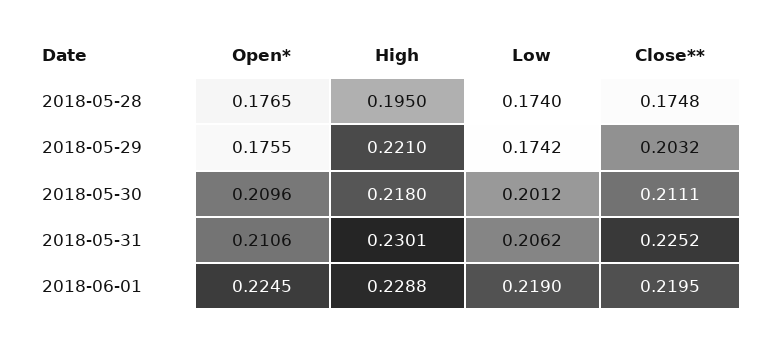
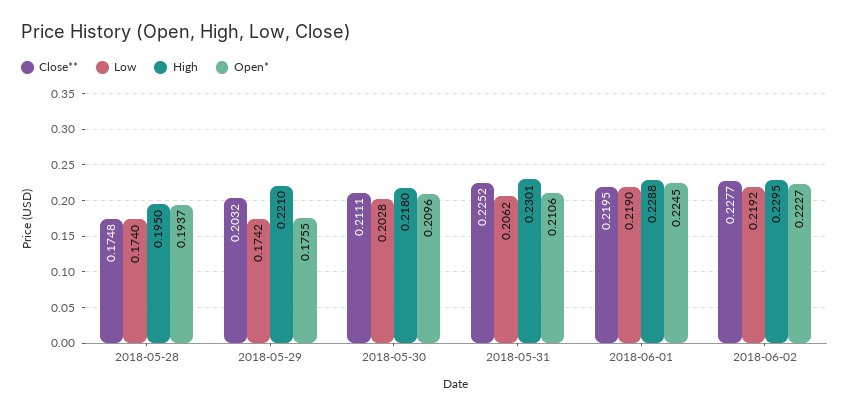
Open*, 2018-05-28: 0.1765 -> 0.1937
Low, 2018-05-30: 0.2012 -> 0.2028
Close**, 2018-06-02: none -> 0.2277
Low, 2018-06-02: none -> 0.2192
High, 2018-06-02: none -> 0.2295
Open*, 2018-06-02: none -> 0.2227

